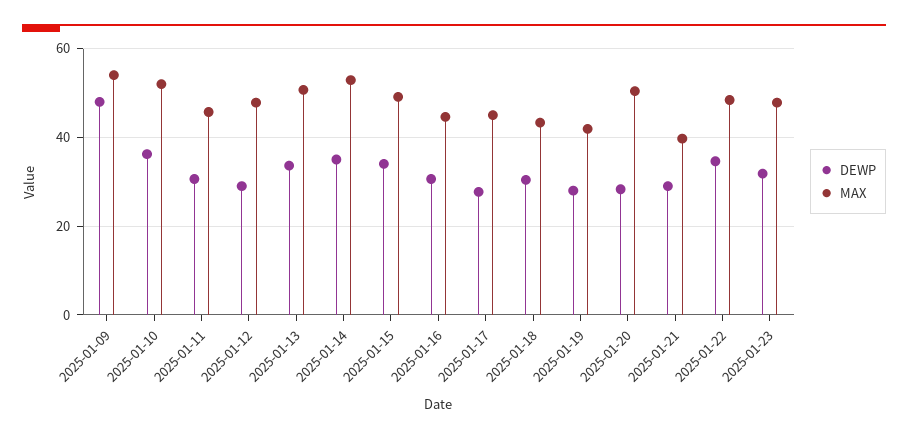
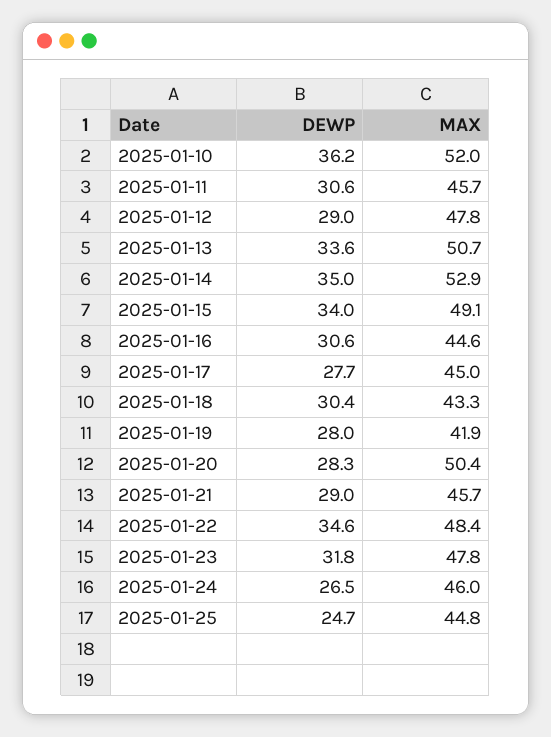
DEWP, 2025-01-09: 48 -> none
MAX, 2025-01-09: 54 -> none
MAX, 2025-01-21: 40 -> 45.7
DEWP, 2025-01-24: none -> 26.5
MAX, 2025-01-24: none -> 46
DEWP, 2025-01-25: none -> 24.7
MAX, 2025-01-25: none -> 44.8

